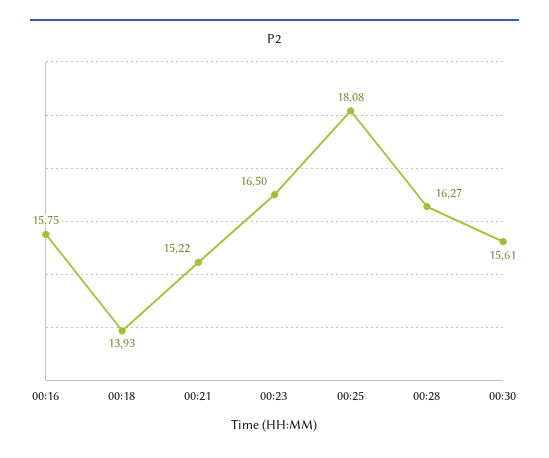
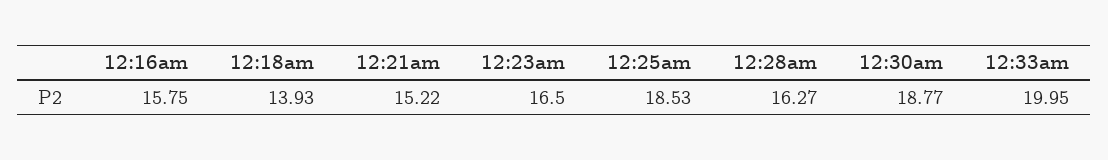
00:25: 18.08 -> 18.53
00:30: 15.61 -> 18.77
12:33am: none -> 19.95

